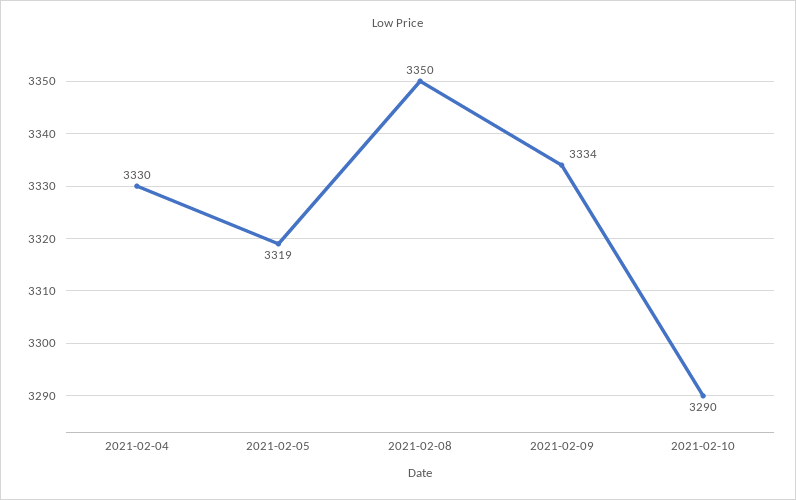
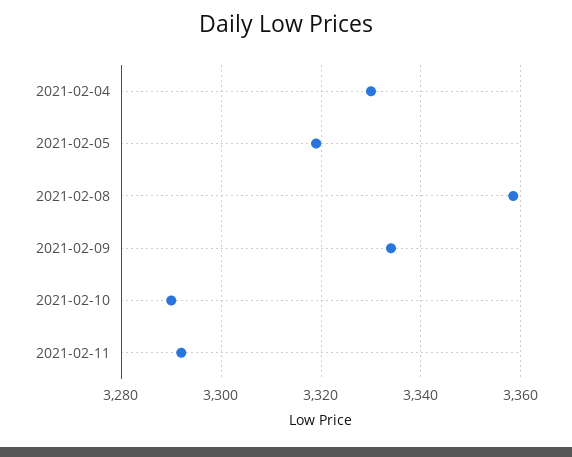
2021-02-08: 3350 -> 3358
2021-02-11: none -> 3292

